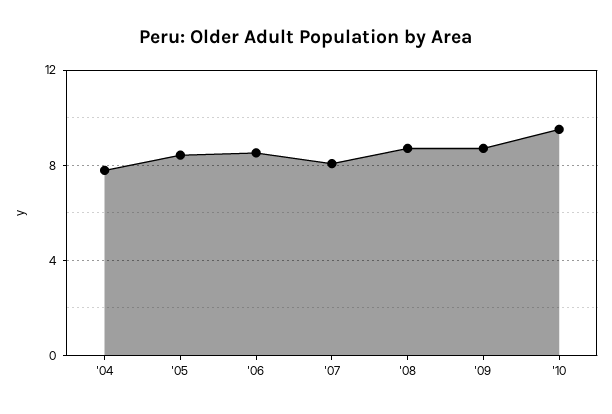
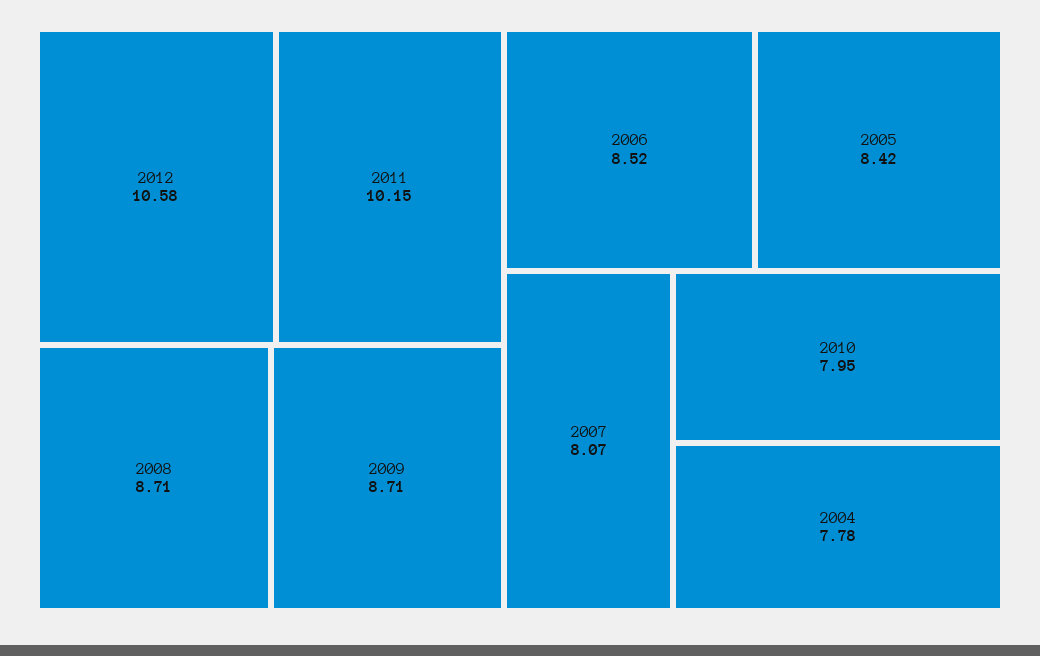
'10: 9.5 -> 7.95
2012: none -> 10.58
2011: none -> 10.15

